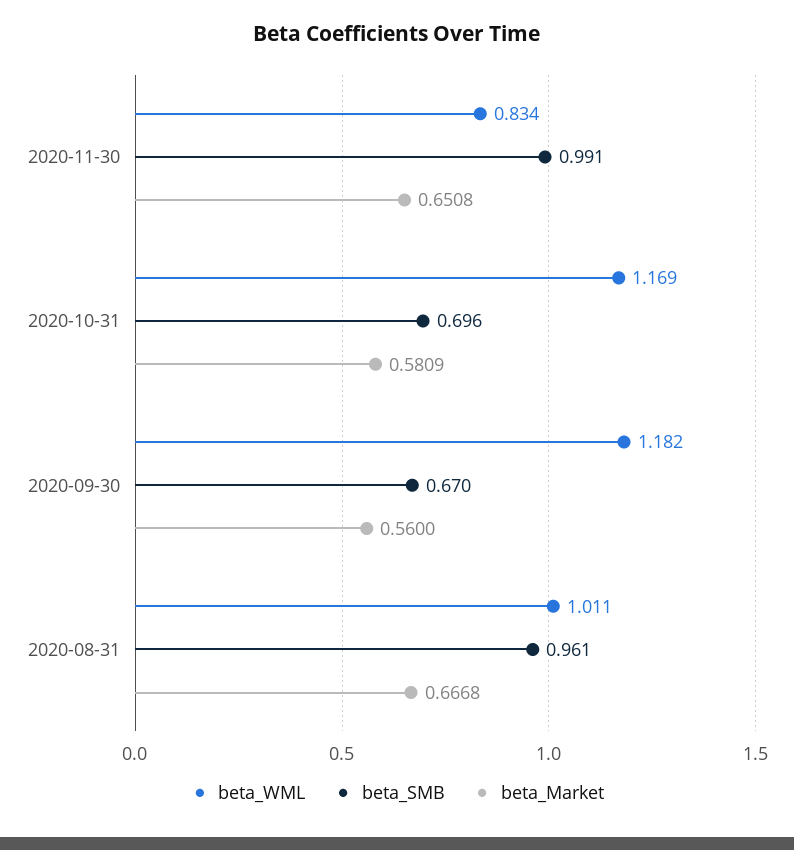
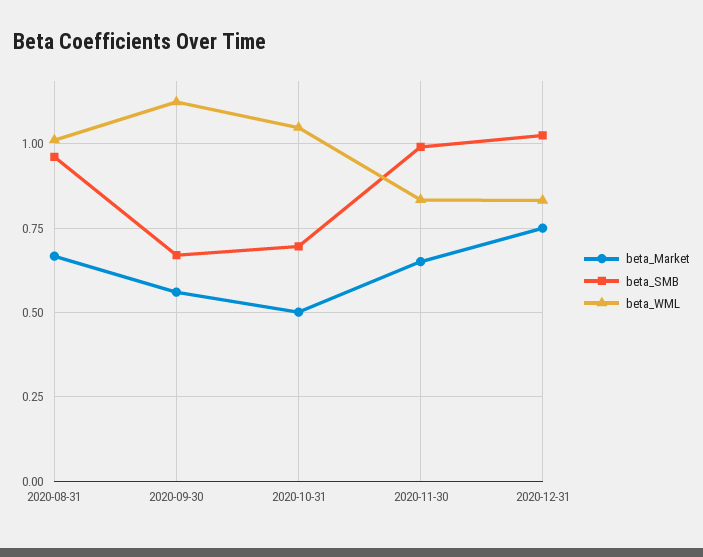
beta_WML, 2020-10-31: 1.169 -> 1.05
beta_Market, 2020-10-31: 0.5809 -> 0.5
beta_WML, 2020-09-30: 1.182 -> 1.125
beta_Market, 2020-12-31: none -> 0.75
beta_SMB, 2020-12-31: none -> 1.025
beta_WML, 2020-12-31: none -> 0.825

